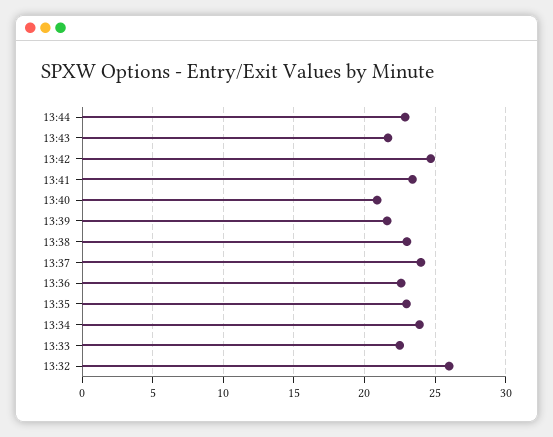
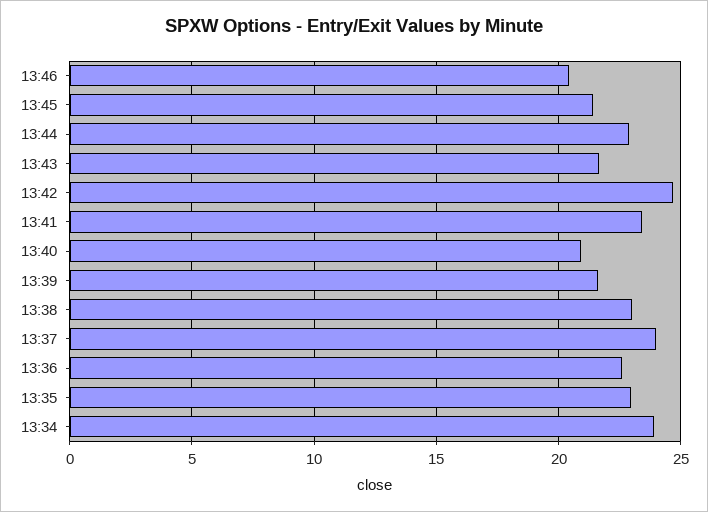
13:33: 22.5 -> none
13:32: 26 -> none
13:46: none -> 20.5
13:45: none -> 21.5

